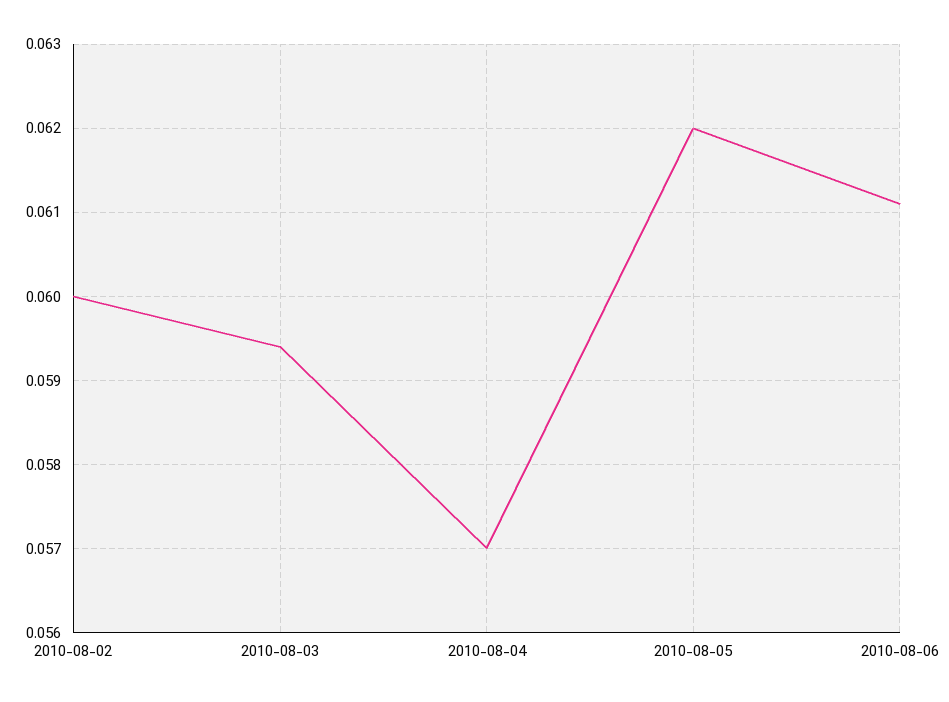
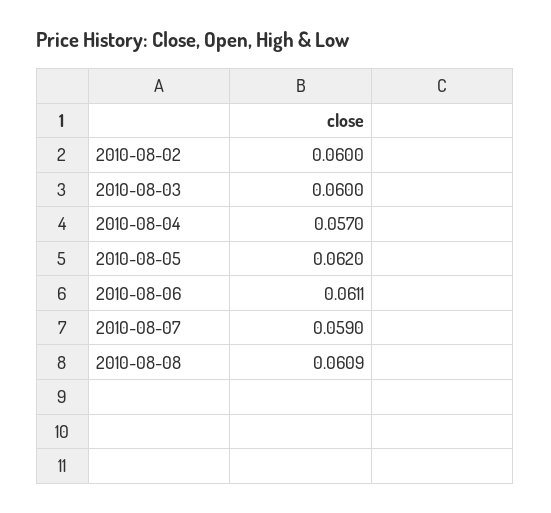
2010-08-03: 0.0594 -> 0.06
2010-08-07: none -> 0.059
2010-08-08: none -> 0.0609

